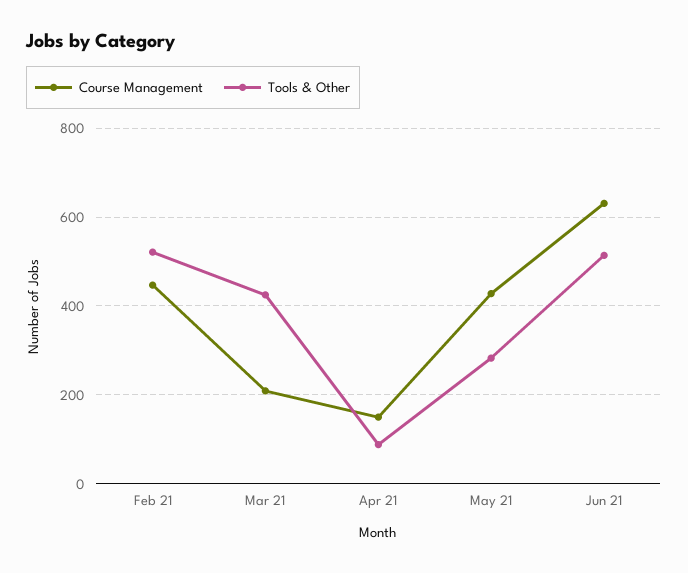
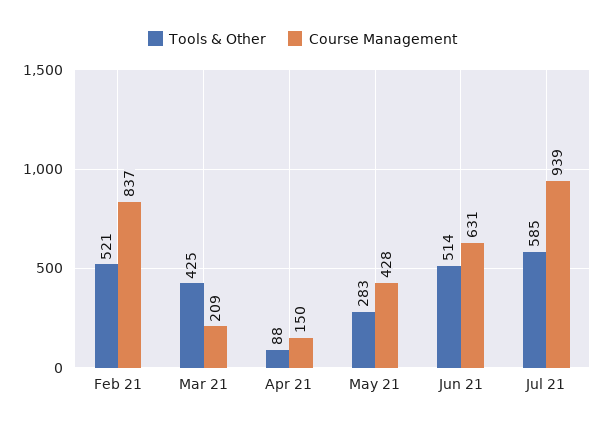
Course Management, Feb 21: 440 -> 837
Tools & Other, Jul 21: none -> 585
Course Management, Jul 21: none -> 939

